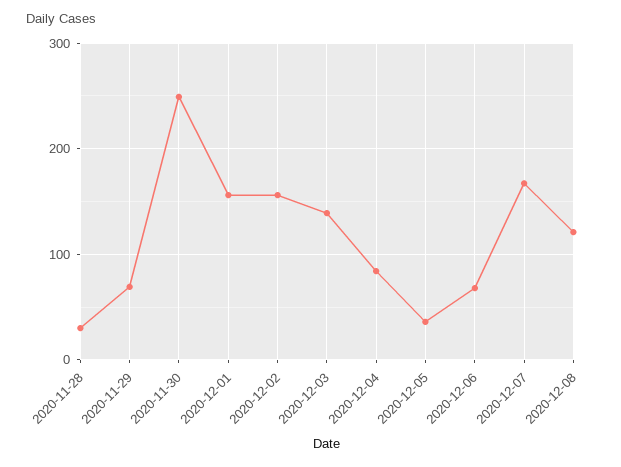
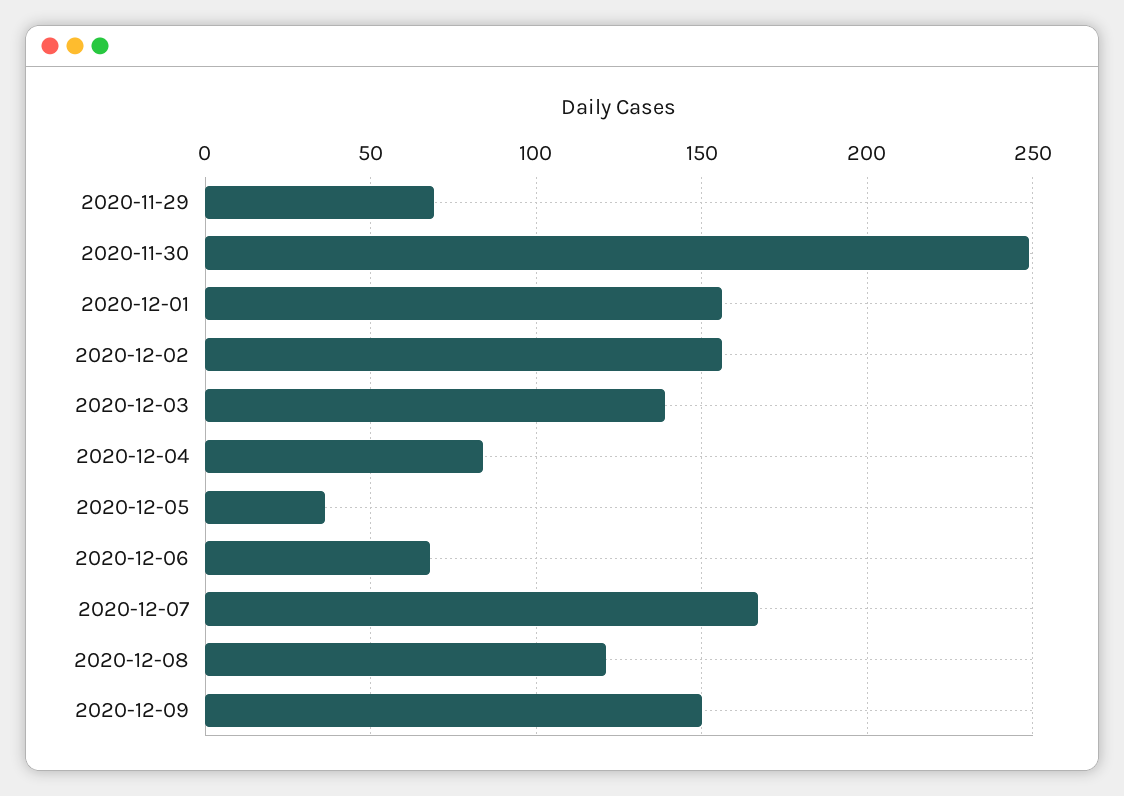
2020-11-28: 30 -> none
2020-12-09: none -> 150

